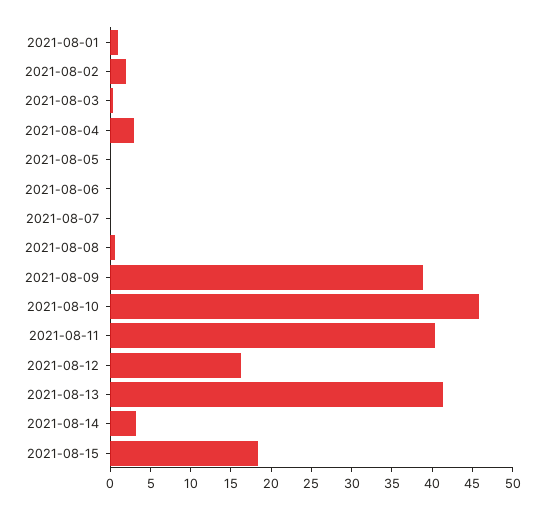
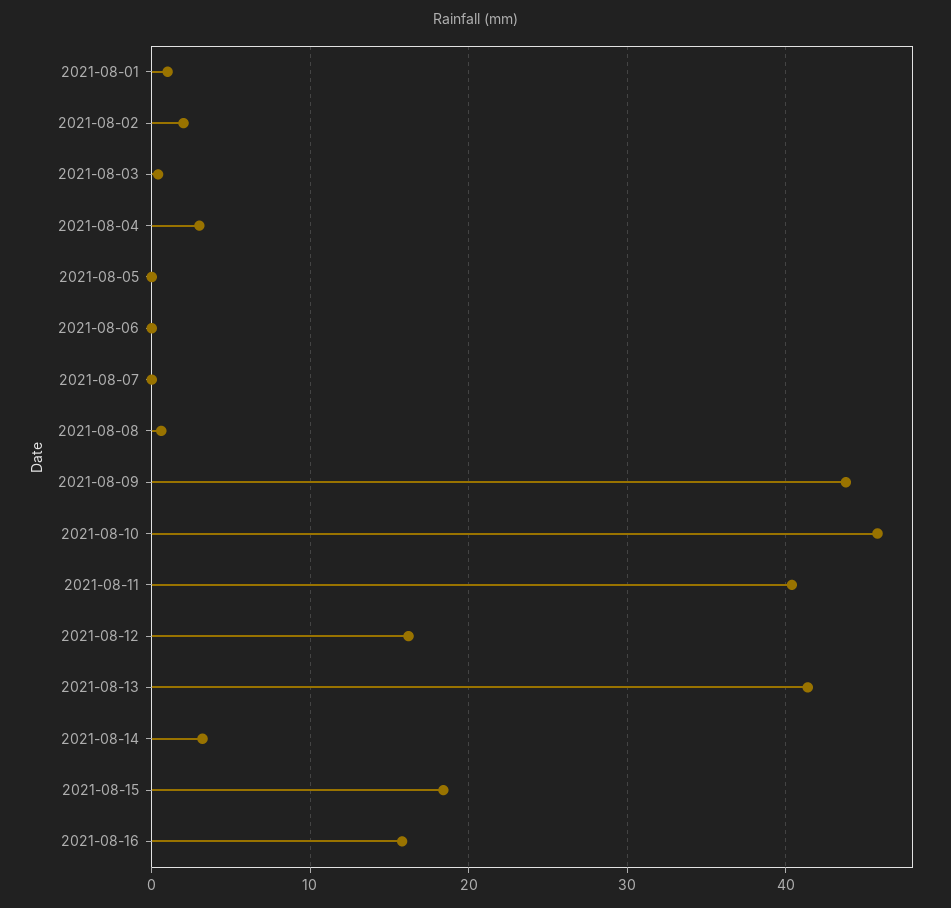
2021-08-09: 39 -> 44
2021-08-16: none -> 16

